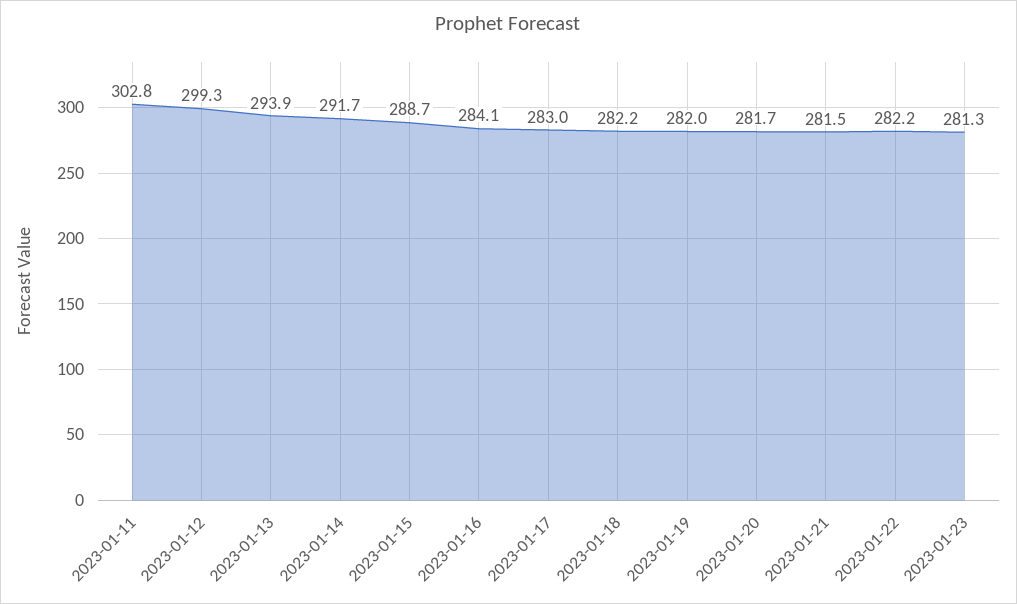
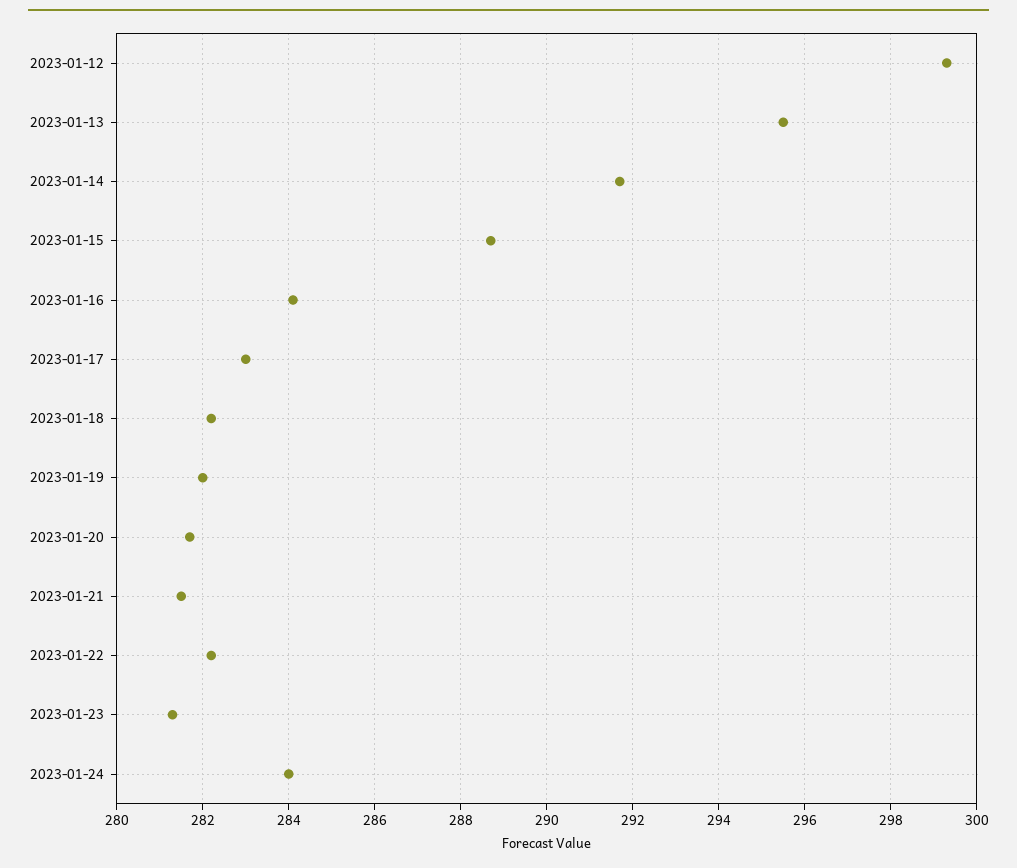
2023-01-11: 302.8 -> none
2023-01-13: 293.9 -> 295.5
2023-01-24: none -> 284

